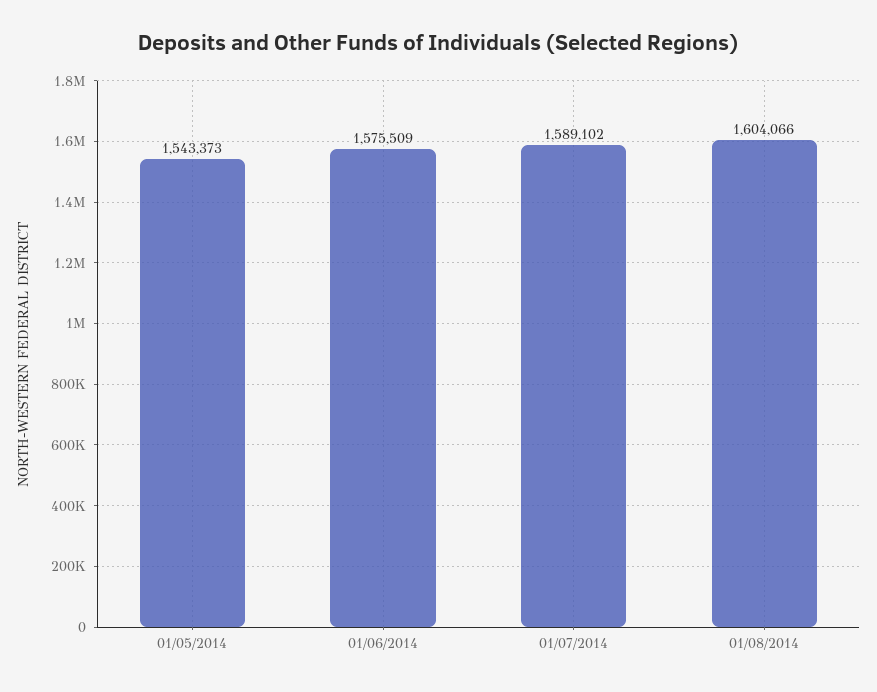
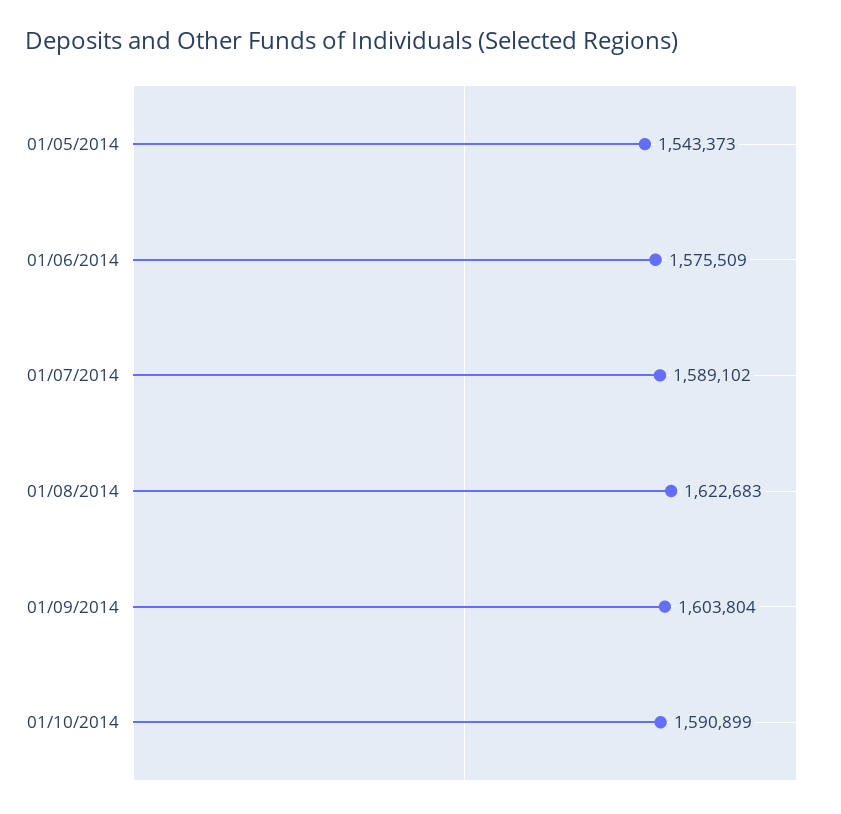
01/08/2014: 1604066 -> 1622683
01/09/2014: none -> 1603804
01/10/2014: none -> 1590899

